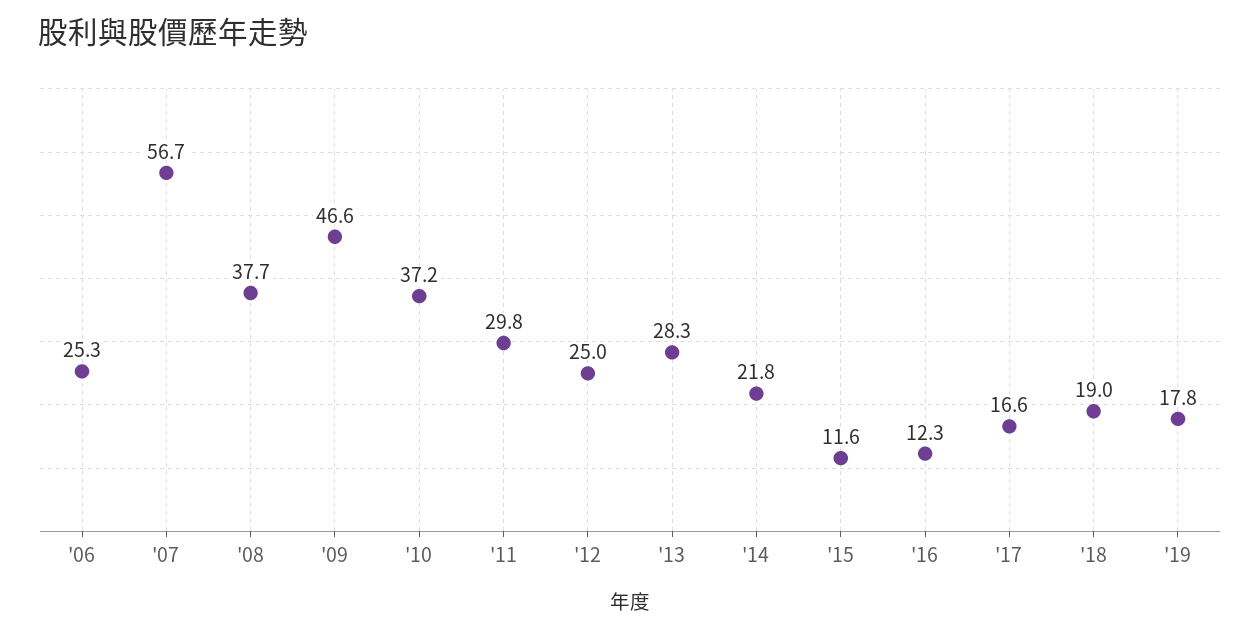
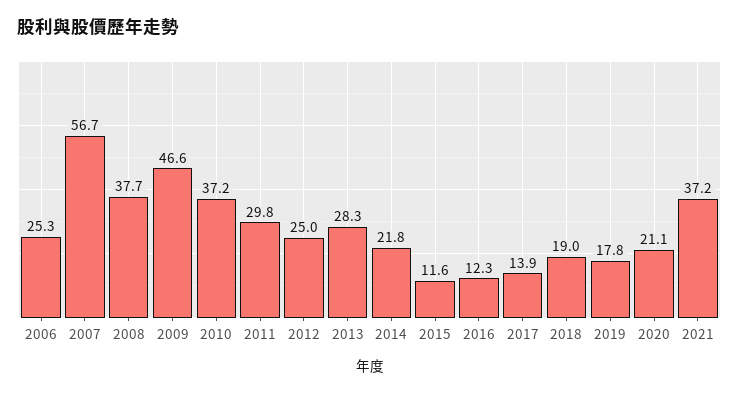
'17: 16.6 -> 13.9
2020: none -> 21.1
2021: none -> 37.2

